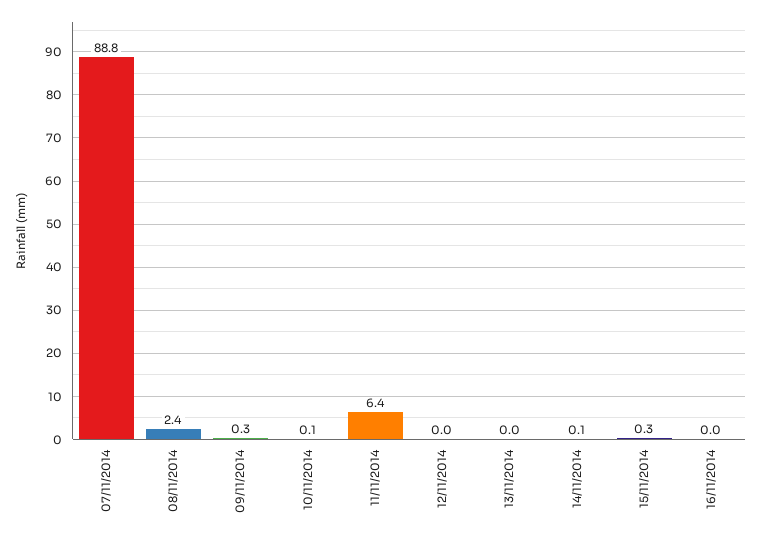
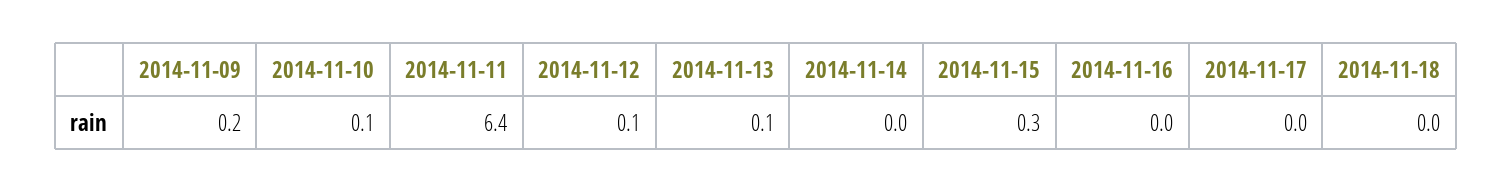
07/11/2014: 88.8 -> none
08/11/2014: 2.4 -> none
09/11/2014: 0.3 -> 0.2
12/11/2014: 0 -> 0.1
13/11/2014: 0 -> 0.1
14/11/2014: 0.1 -> 0
2014-11-17: none -> 0
2014-11-18: none -> 0

